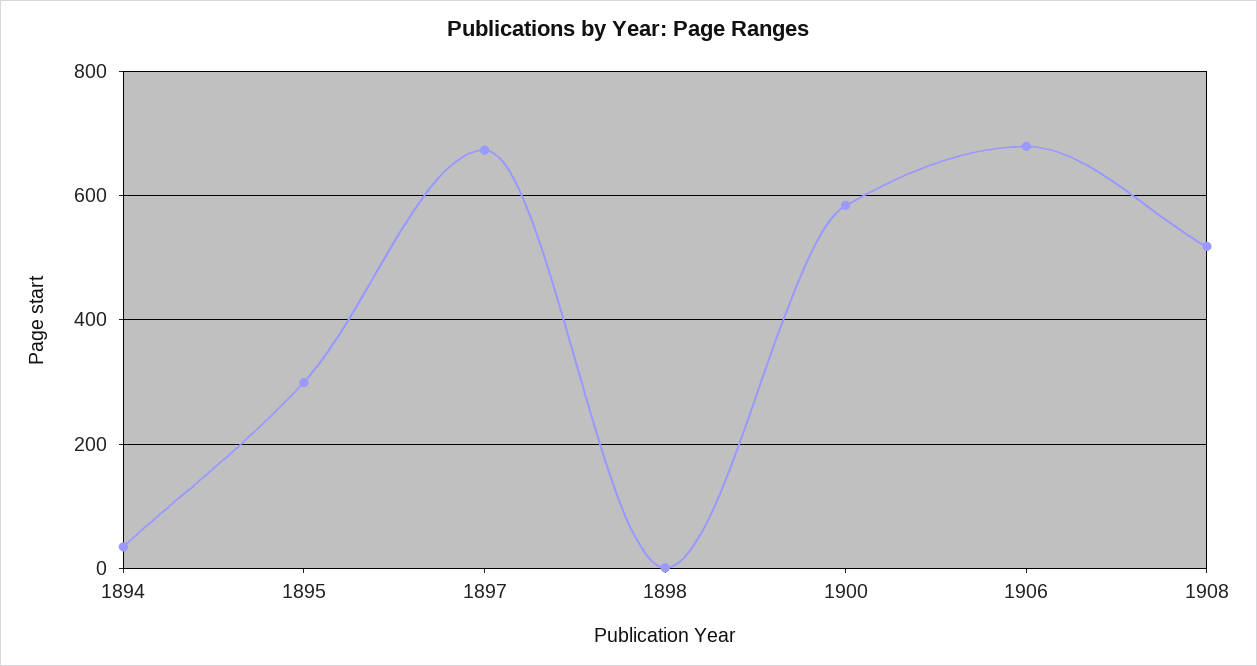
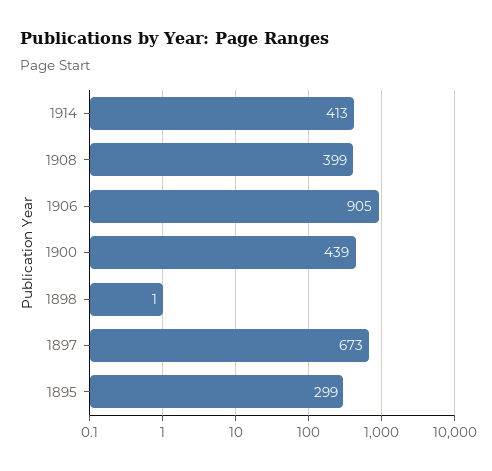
1894: 40 -> none
1900: 580 -> 439
1906: 680 -> 905
1908: 520 -> 399
1914: none -> 413

